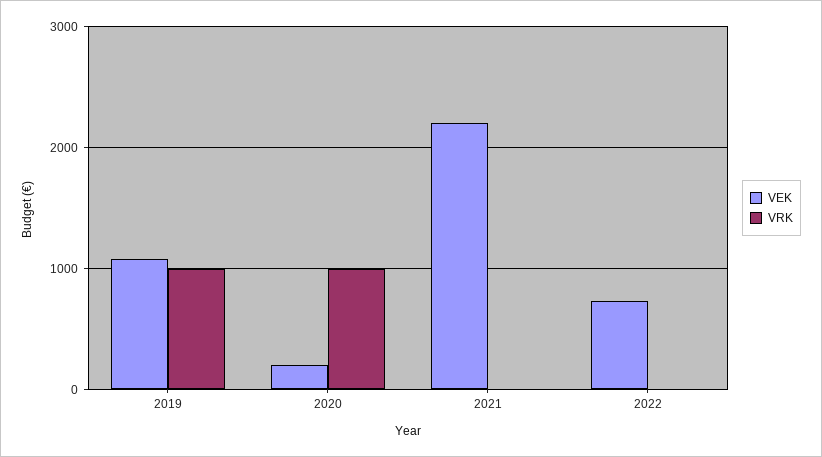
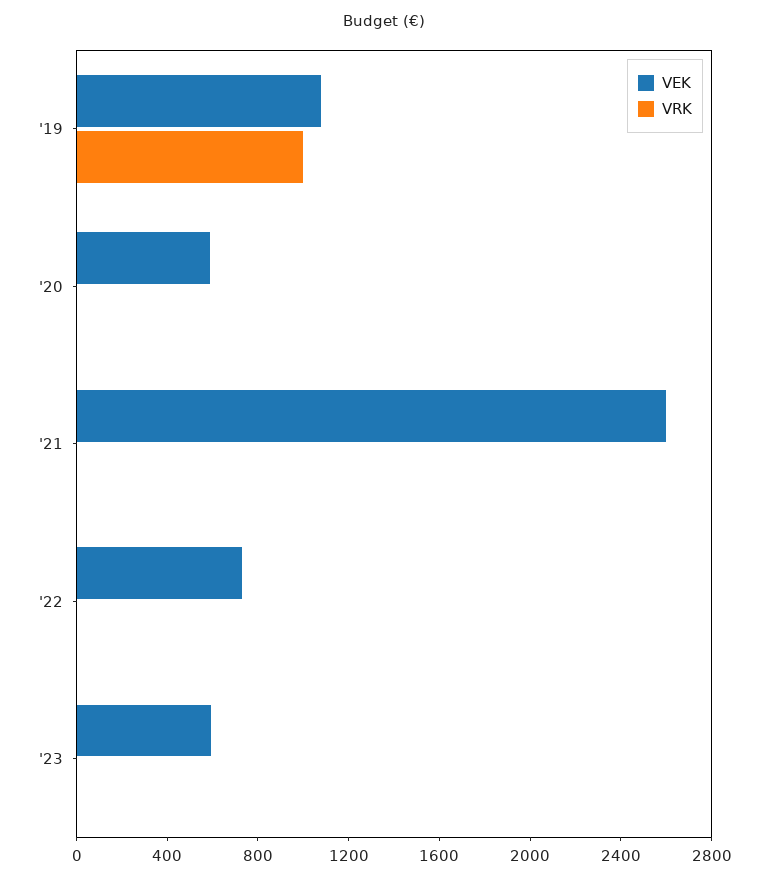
VEK, 2020: 200 -> 600
VRK, 2020: 1000 -> 0
VEK, 2021: 2200 -> 2600
VEK, '23: none -> 600
VRK, '23: none -> 0

